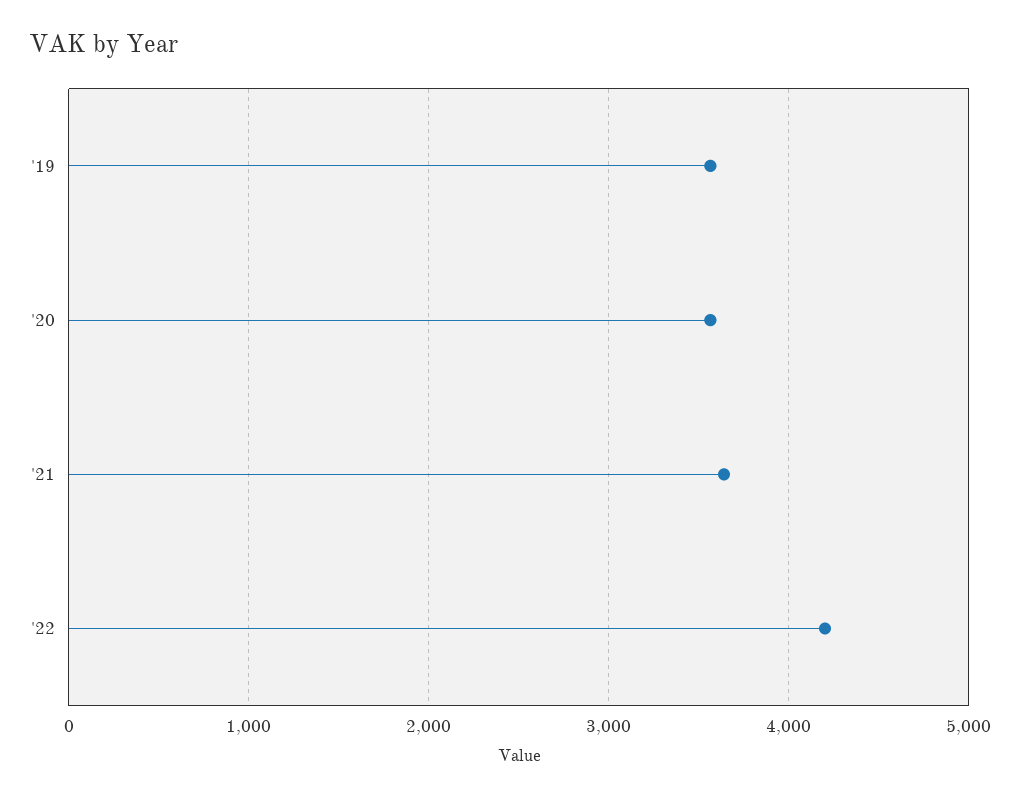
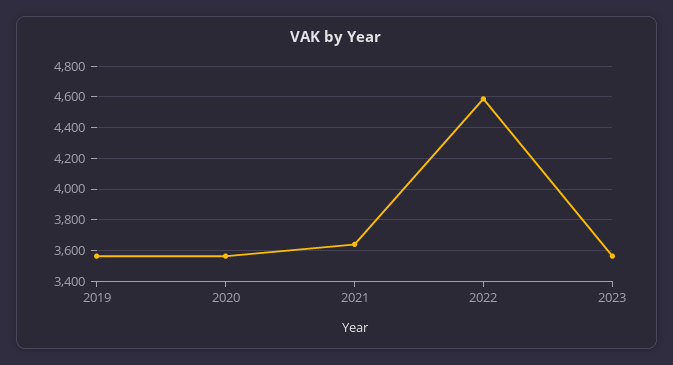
'22: 4200 -> 4600
2023: none -> 3550

